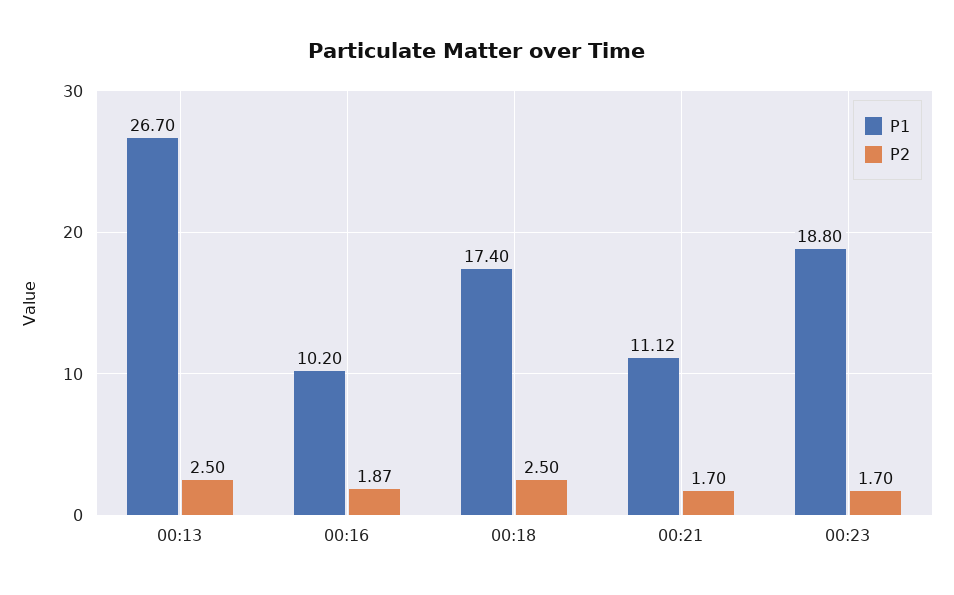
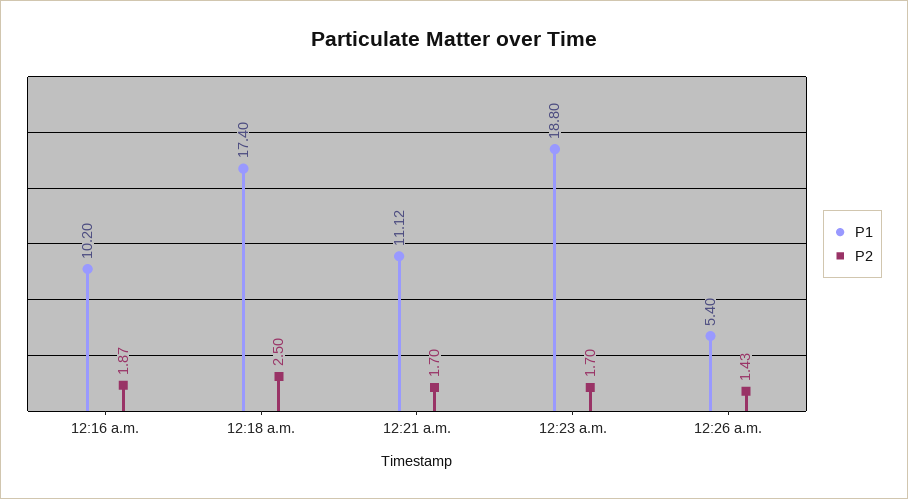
P1, 00:13: 26.7 -> none
P2, 00:13: 2.5 -> none
P1, 12:26 a.m.: none -> 5.4
P2, 12:26 a.m.: none -> 1.43

